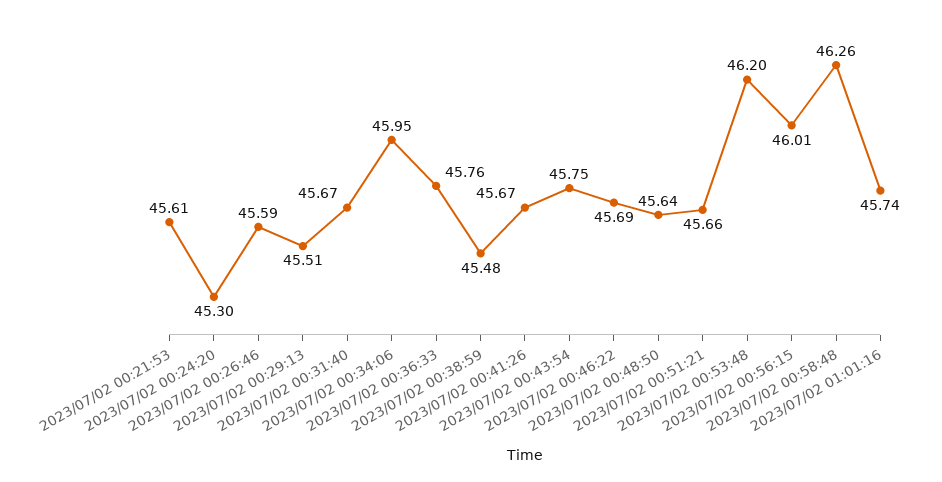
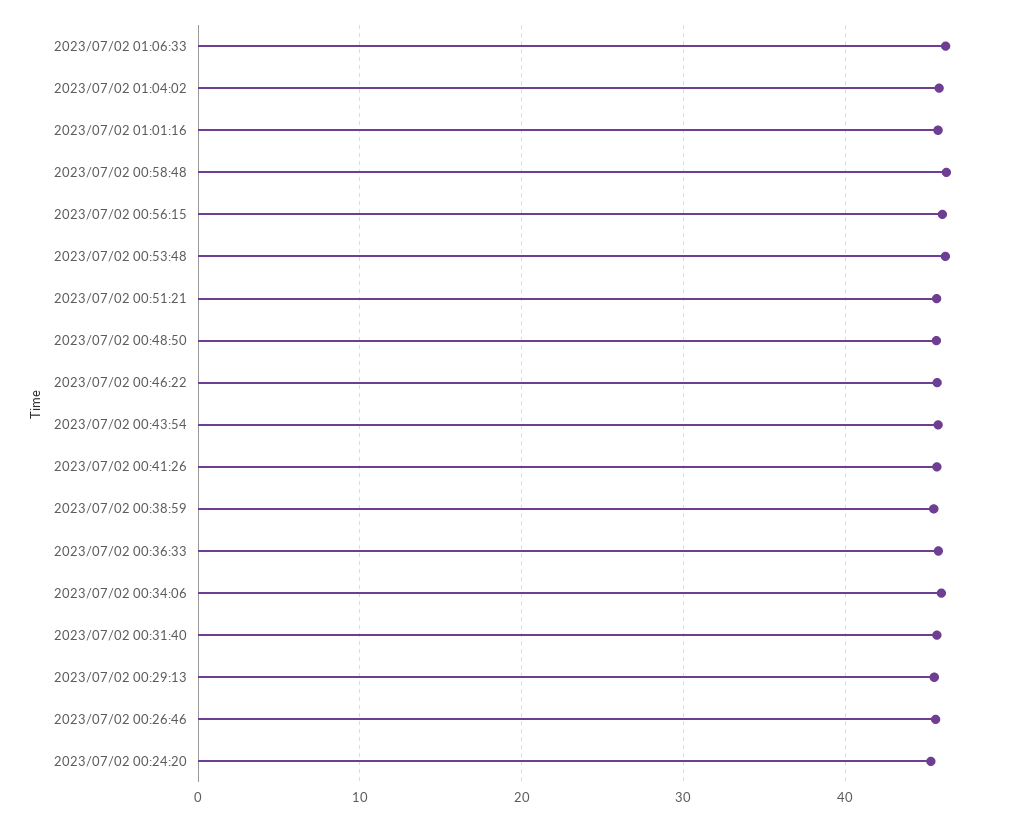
2023/07/02 00:21:53: 45.61 -> none
2023/07/02 01:06:33: none -> 46
2023/07/02 01:04:02: none -> 46

